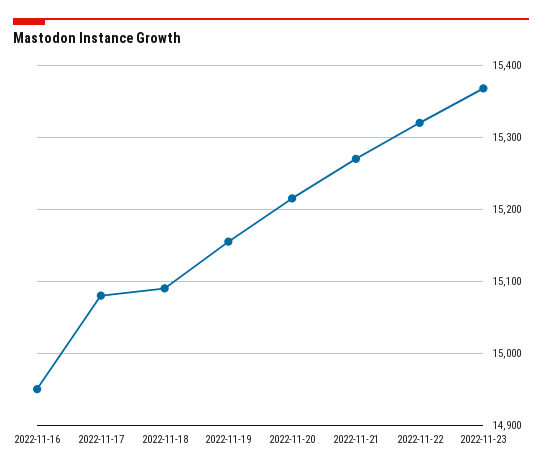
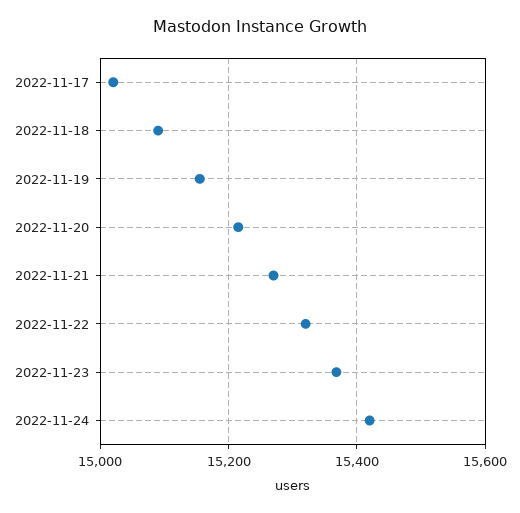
2022-11-16: 14950 -> none
2022-11-17: 15080 -> 15020
2022-11-24: none -> 15420

